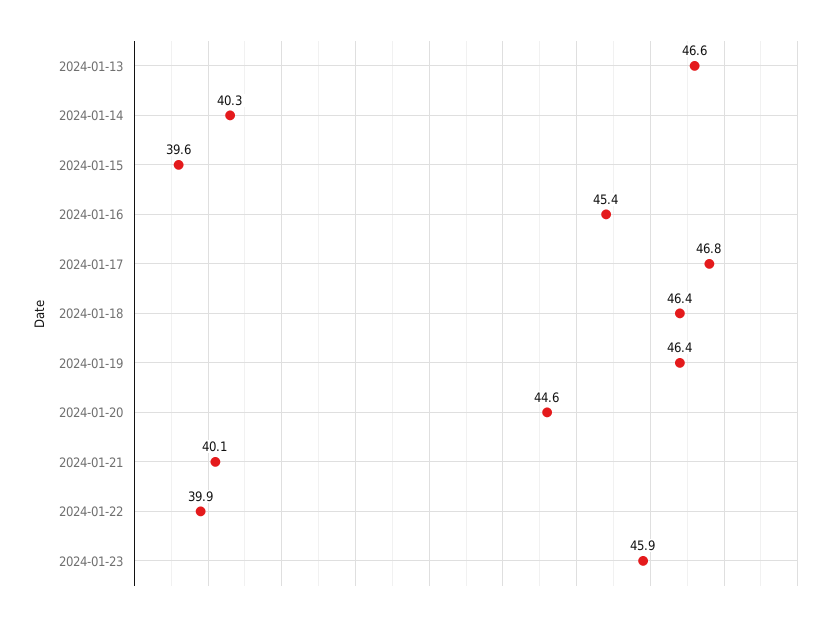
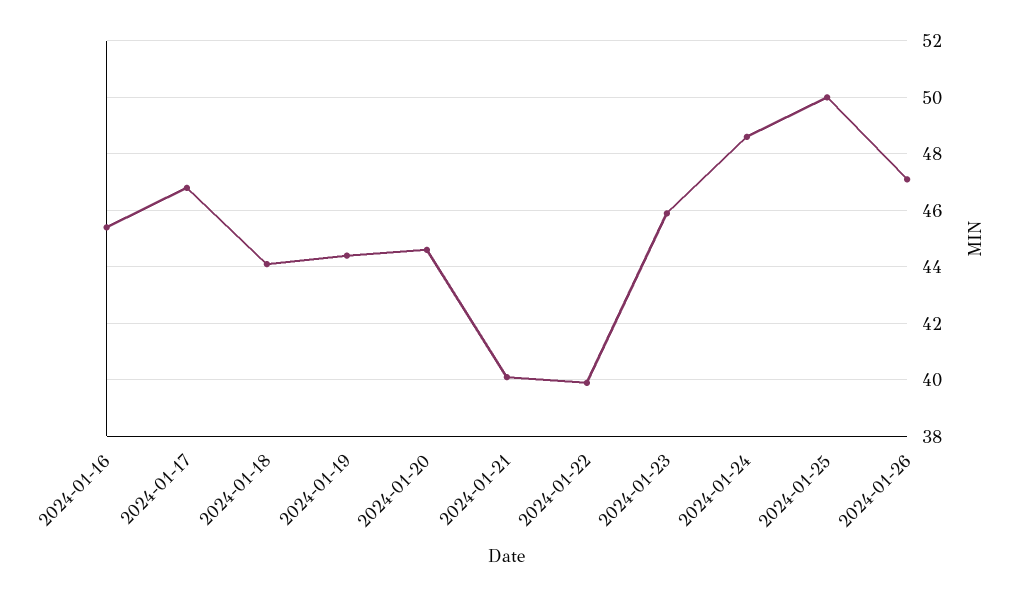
2024-01-13: 46.6 -> none
2024-01-14: 40.3 -> none
2024-01-15: 39.6 -> none
2024-01-18: 46.4 -> 44
2024-01-19: 46.4 -> 44.5
2024-01-24: none -> 48.5
2024-01-25: none -> 50
2024-01-26: none -> 47

